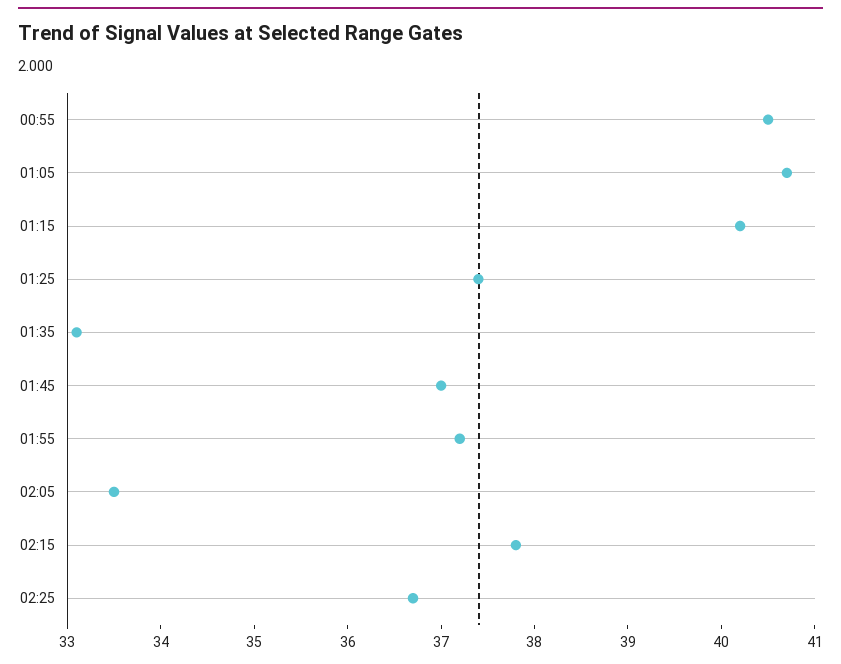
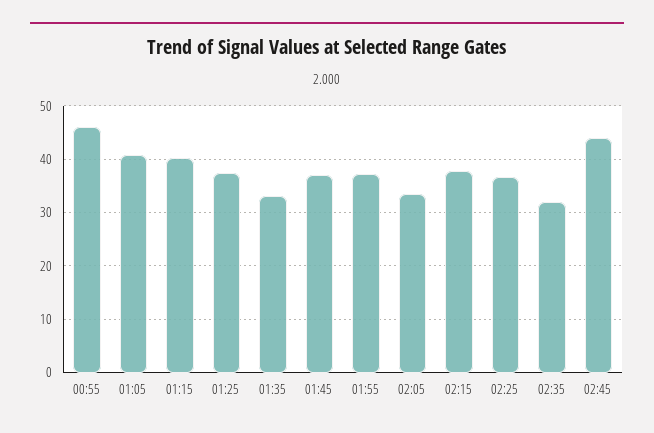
00:55: 40.5 -> 46
02:35: none -> 32
02:45: none -> 44

